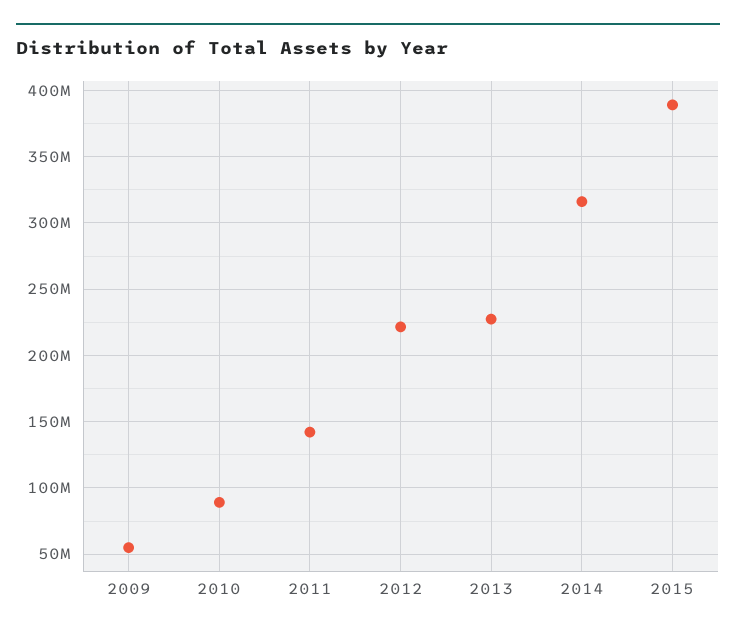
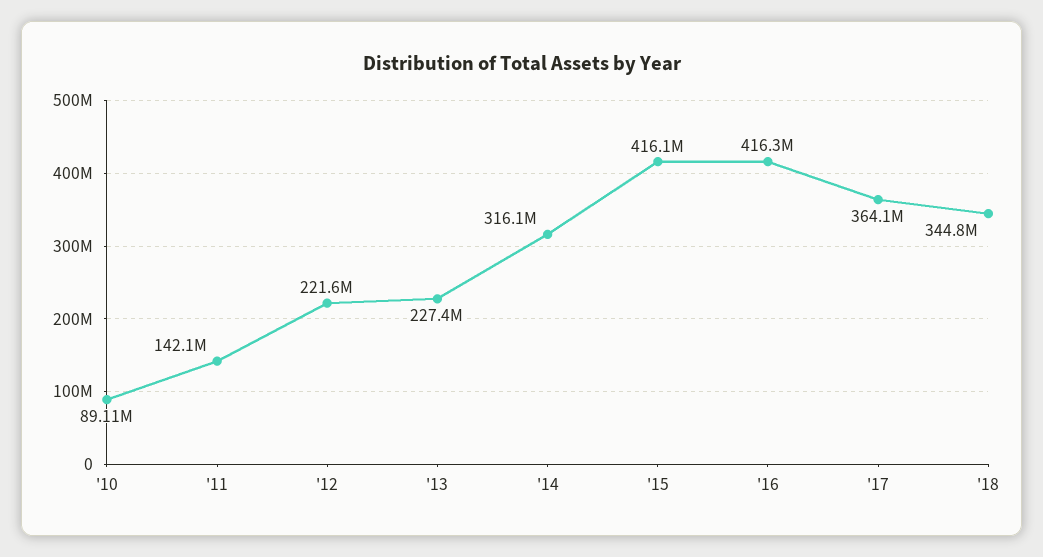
2009: 55000000 -> none
2015: 390000000 -> 416100000
'16: none -> 416300000
'17: none -> 364100000
'18: none -> 344800000

